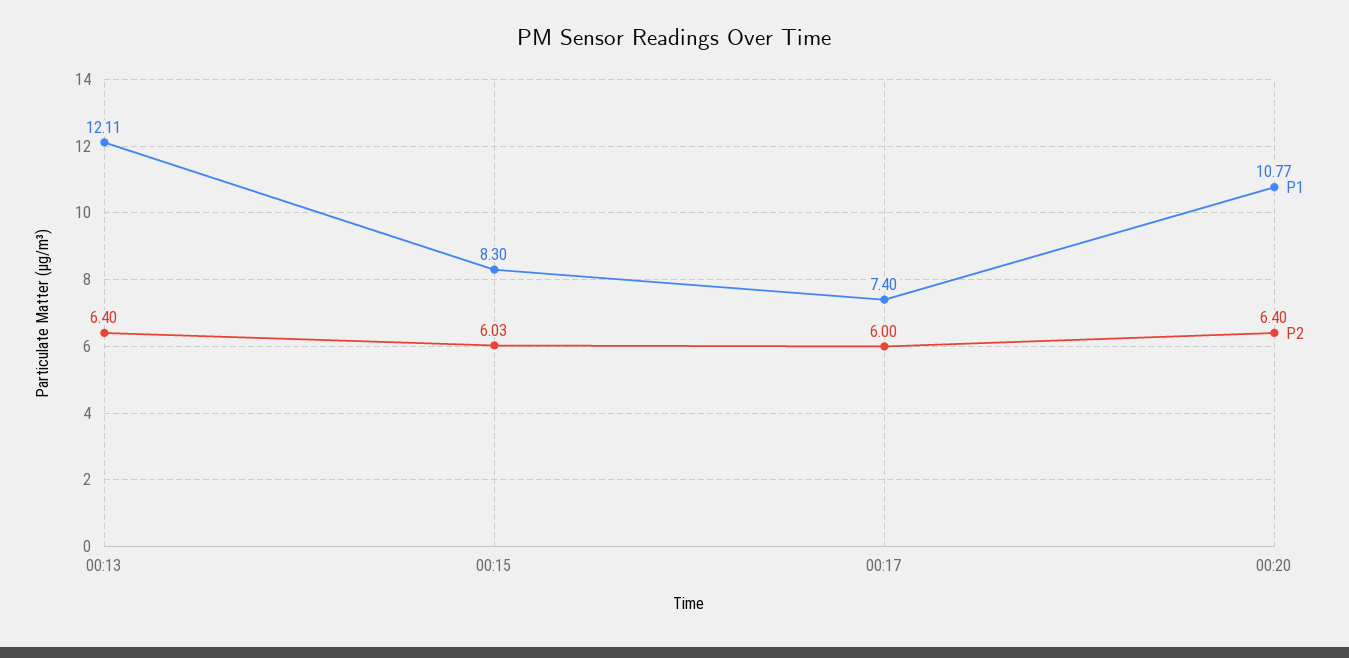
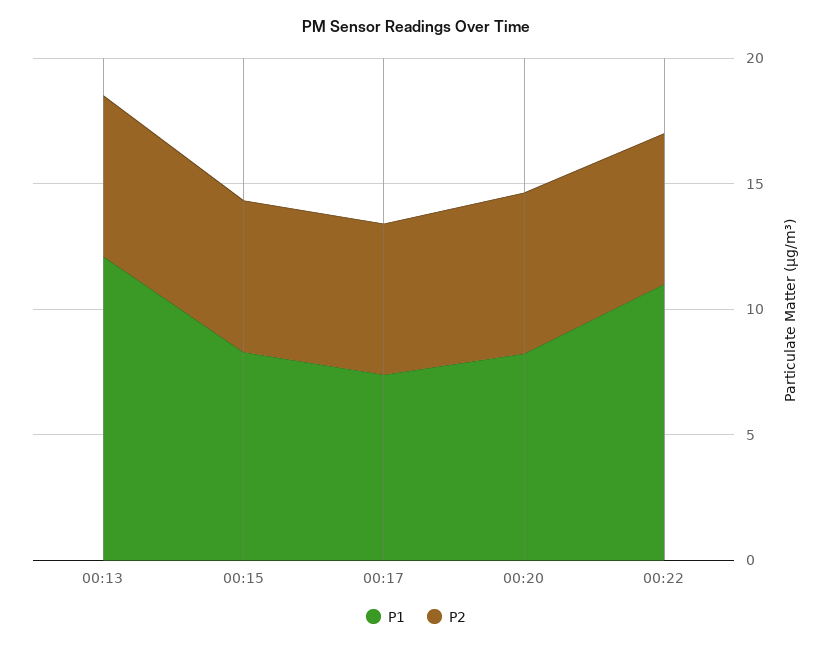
P1, 00:20: 10.77 -> 8
P1, 00:22: none -> 11
P2, 00:22: none -> 6

